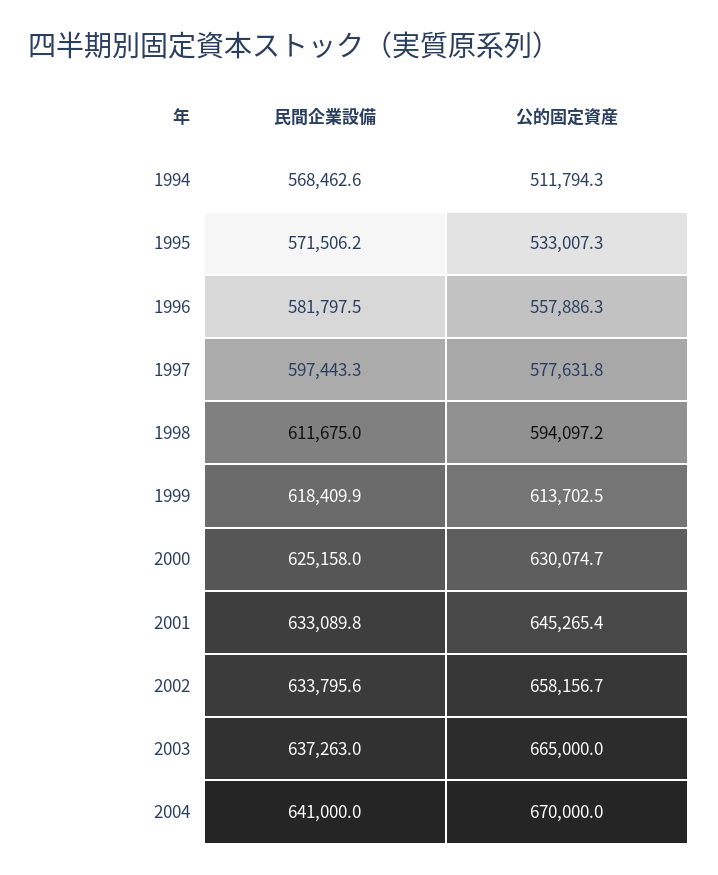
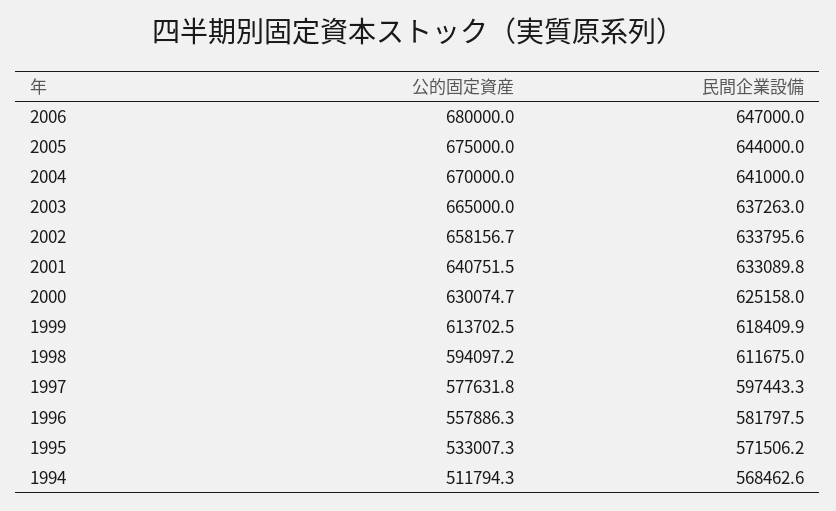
公的固定資産, 2001: 645265.4 -> 640751.5
公的固定資産, 2006: none -> 680000
民間企業設備, 2006: none -> 647000
公的固定資産, 2005: none -> 675000
民間企業設備, 2005: none -> 644000

